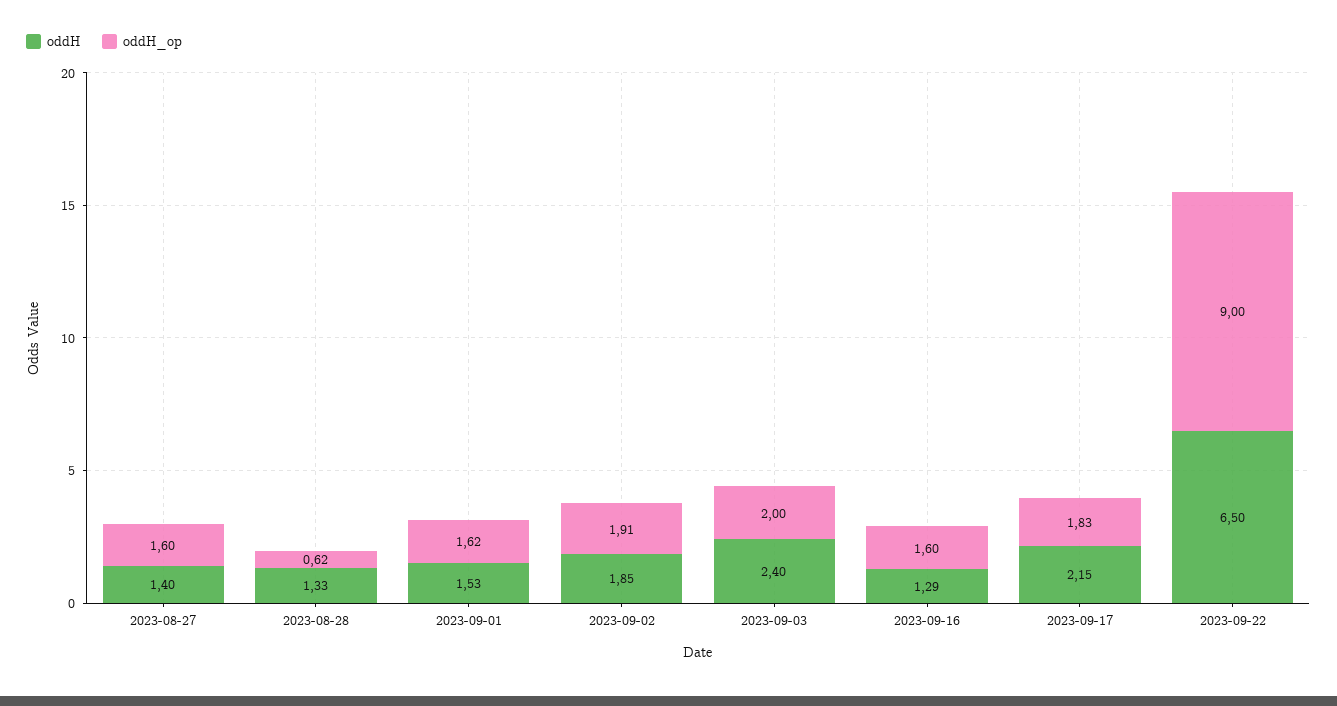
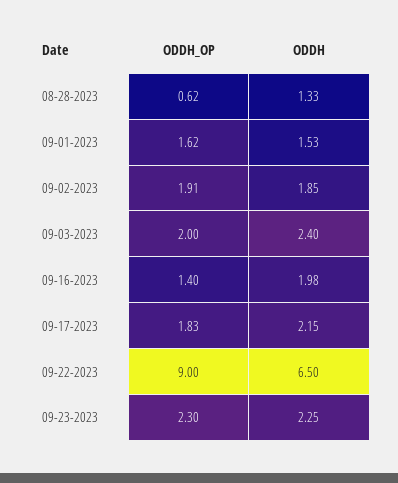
oddH, 2023-08-27: 1.4 -> none
oddH_op, 2023-08-27: 1.6 -> none
oddH, 2023-09-16: 1.29 -> 1.98
oddH_op, 2023-09-16: 1.6 -> 1.4
oddH_op, 09-23-2023: none -> 2.3
oddH, 09-23-2023: none -> 2.25

